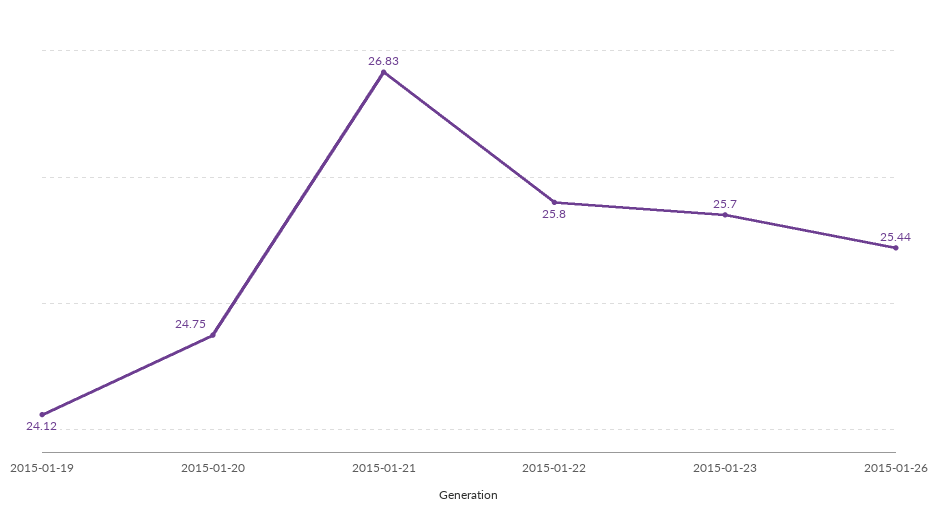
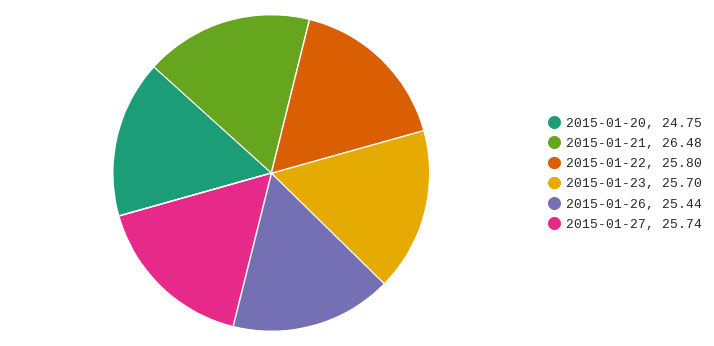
2015-01-19: 24.12 -> none
2015-01-21: 26.83 -> 26.48
2015-01-27: none -> 25.74

